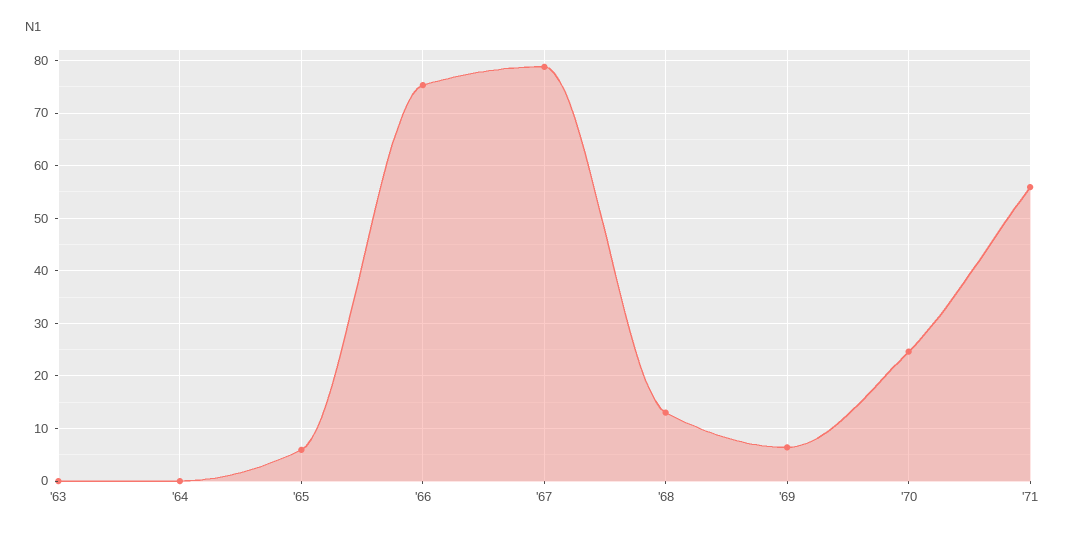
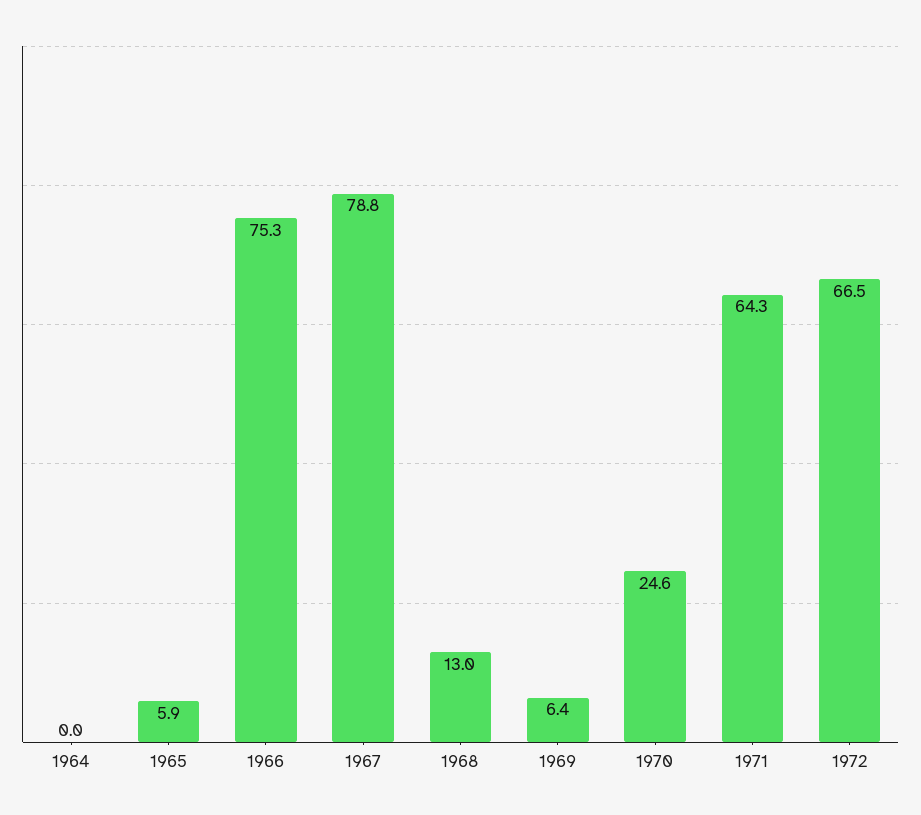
'63: 0 -> none
'71: 56 -> 64.3
1972: none -> 66.5

